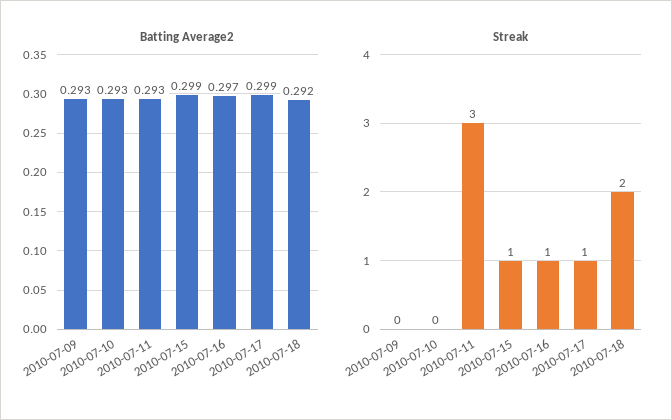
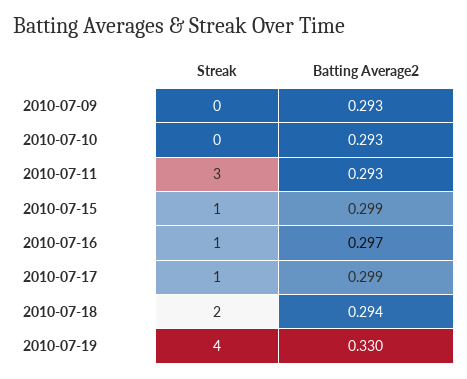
Batting Average2, 2010-07-18: 0.292 -> 0.294
Streak, 2010-07-19: none -> 4
Batting Average2, 2010-07-19: none -> 0.33

